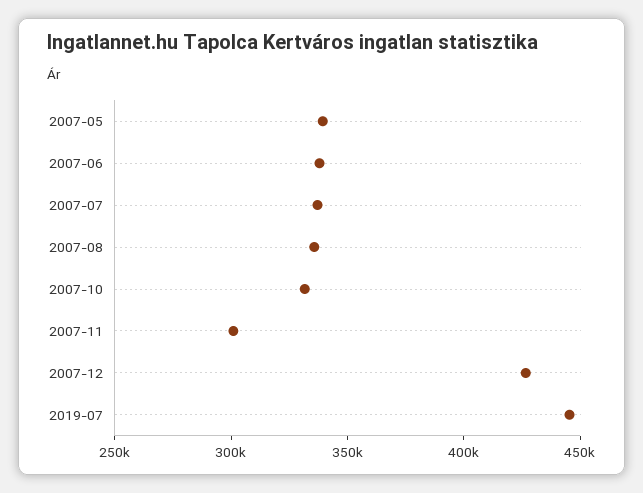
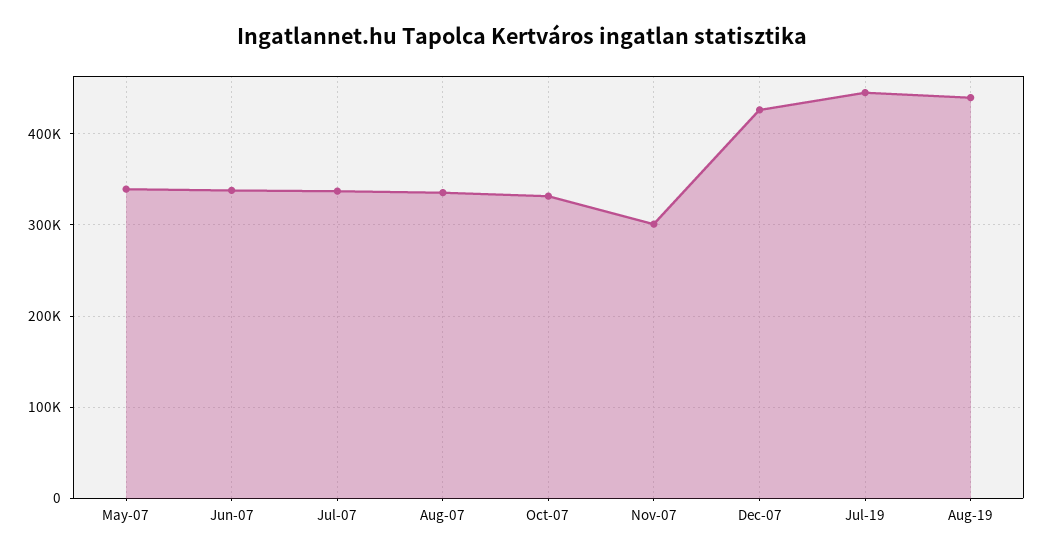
Aug-19: none -> 440000

